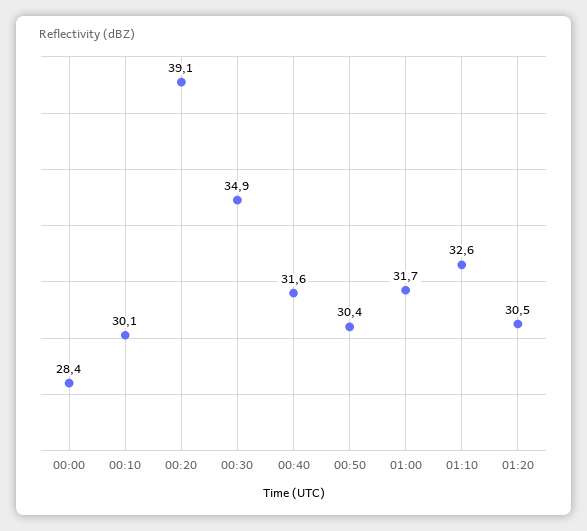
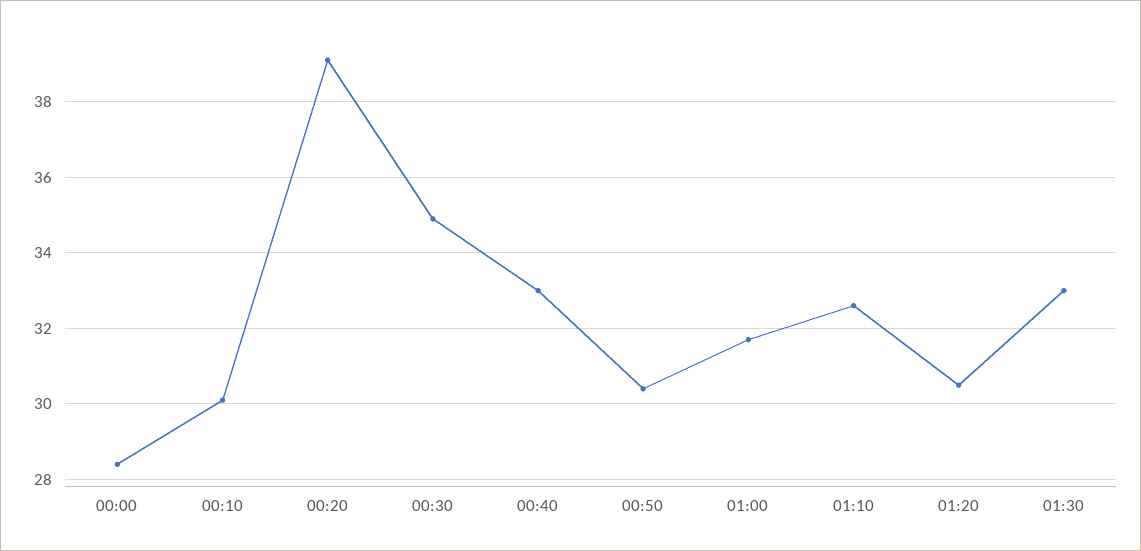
00:40: 31.6 -> 33
01:30: none -> 33

